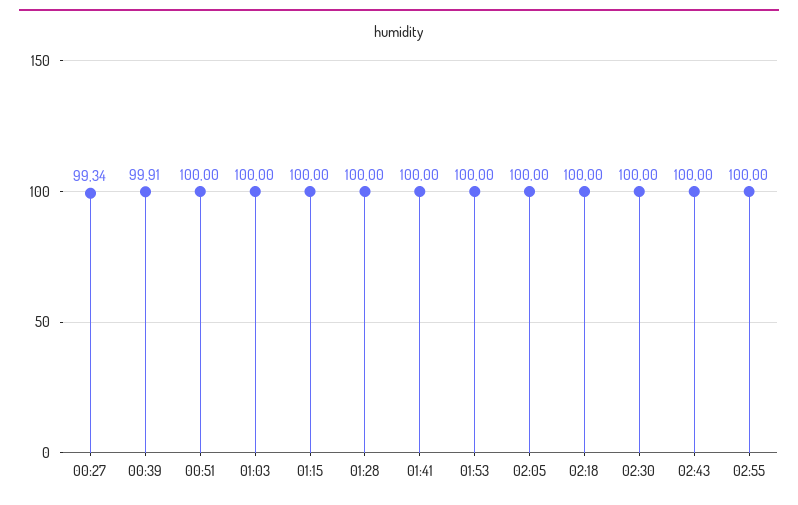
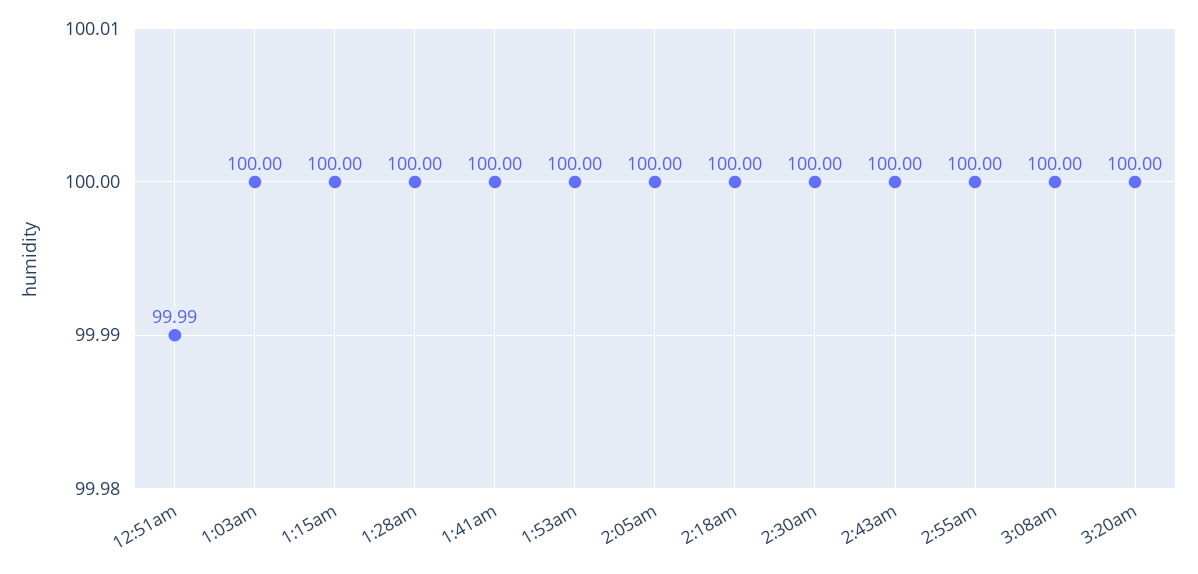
00:27: 99.34 -> none
00:39: 99.91 -> none
00:51: 100 -> 99.99
3:08am: none -> 100
3:20am: none -> 100

